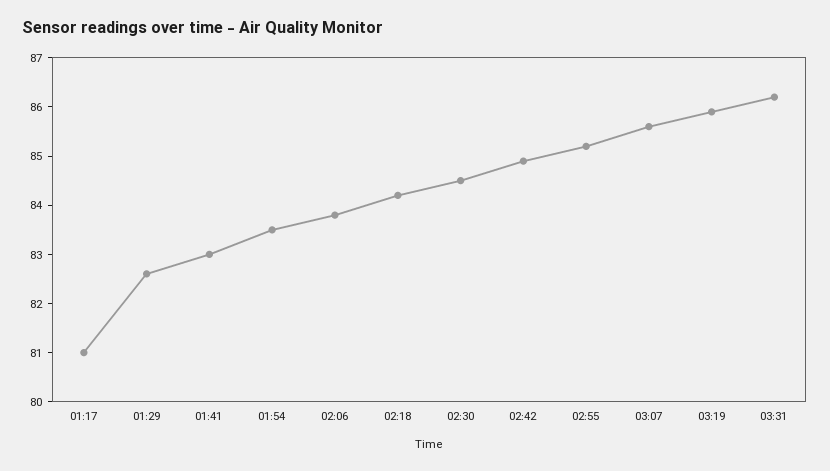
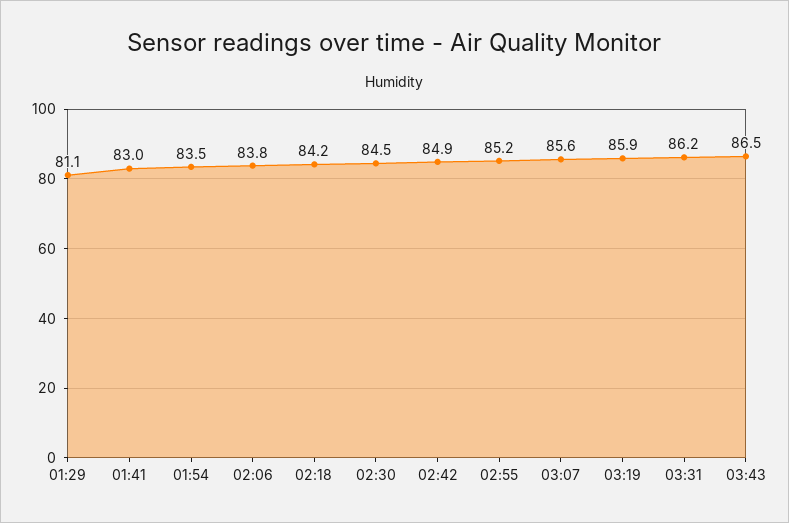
01:17: 81 -> none
01:29: 82.5 -> 81.1
03:43: none -> 86.5

